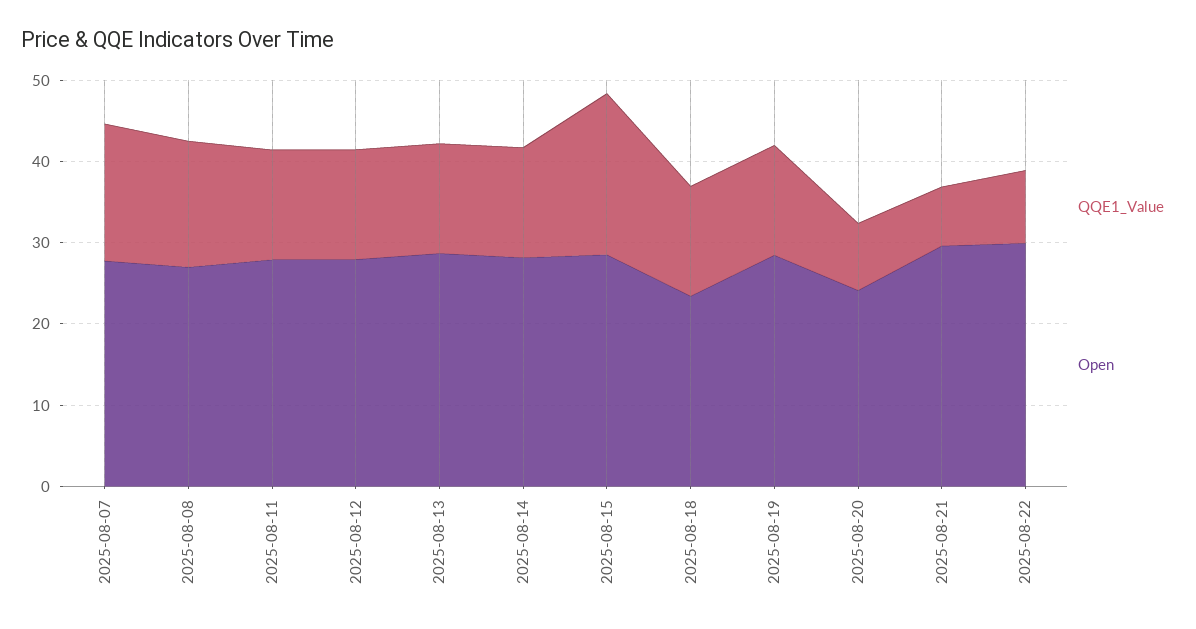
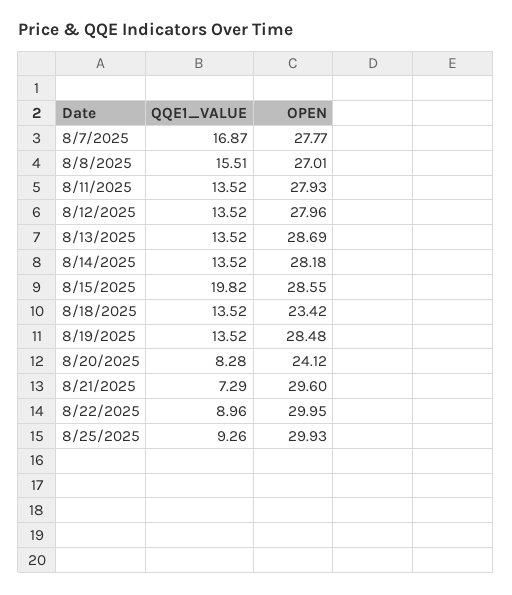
QQE1_Value, 8/25/2025: none -> 9.26
Open, 8/25/2025: none -> 29.93

